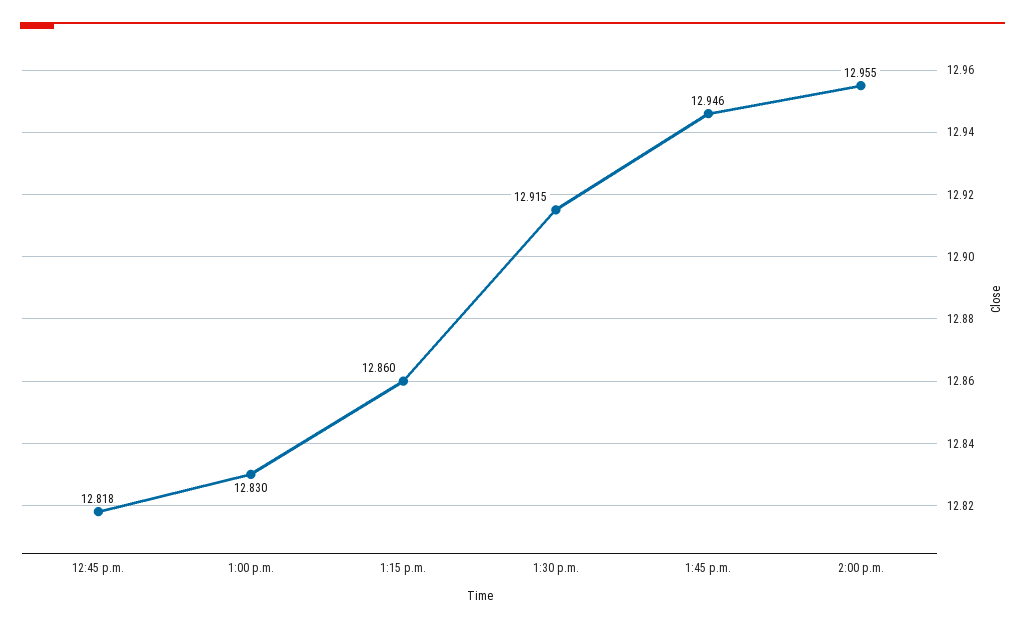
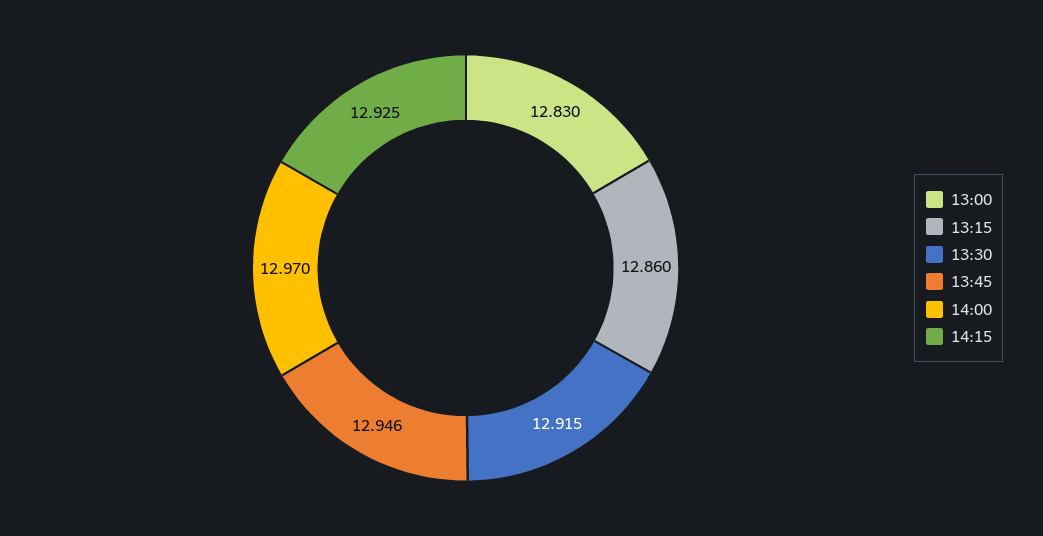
12:45 p.m.: 12.818 -> none
2:00 p.m.: 12.955 -> 12.97
14:15: none -> 12.925

